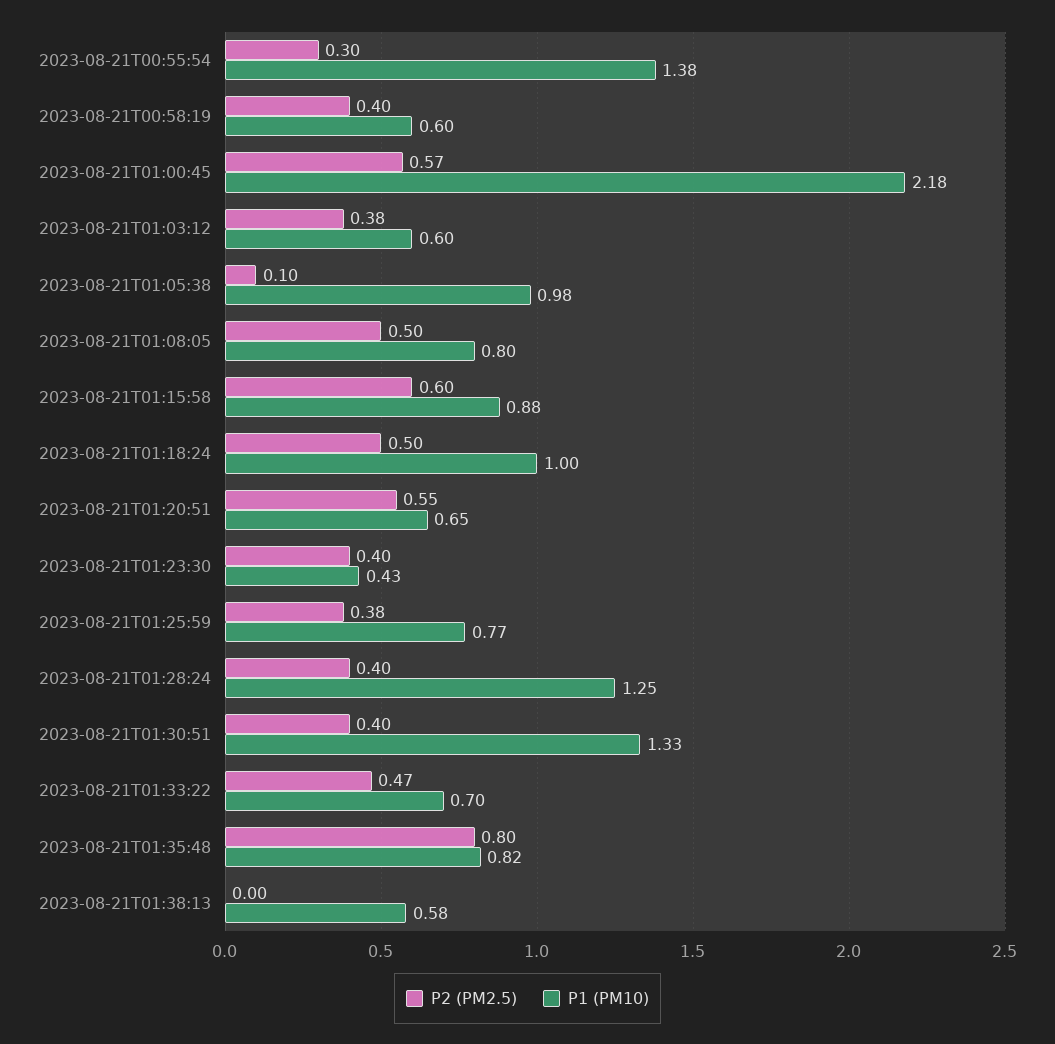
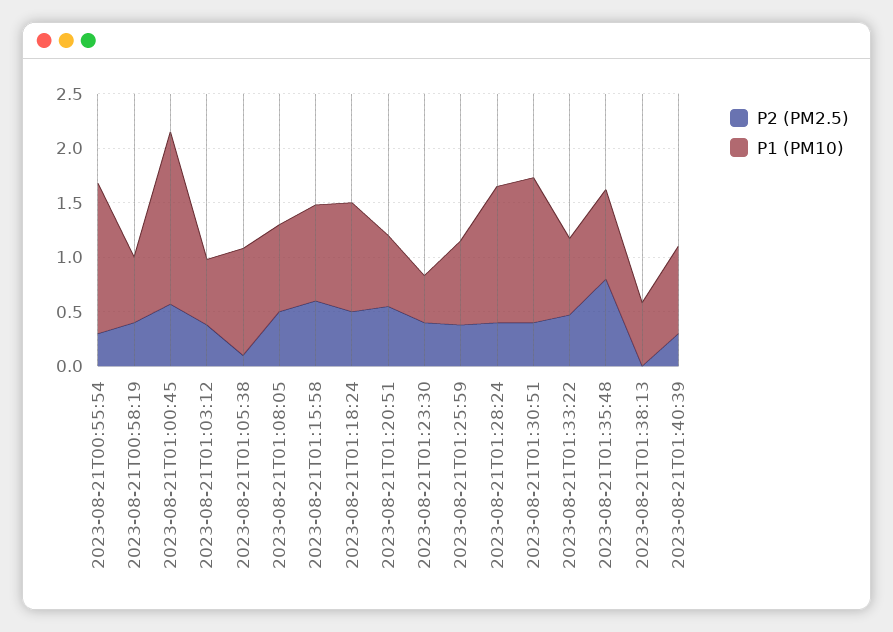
P1 (PM10), 2023-08-21T01:00:45: 2.18 -> 1.6
P2 (PM2.5), 2023-08-21T01:40:39: none -> 0.3
P1 (PM10), 2023-08-21T01:40:39: none -> 0.8

